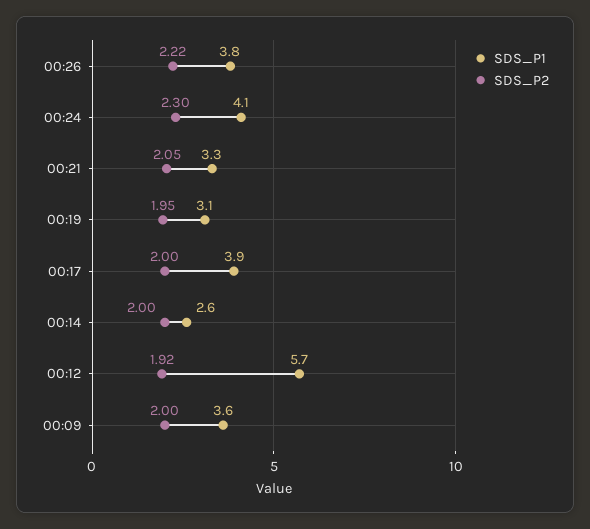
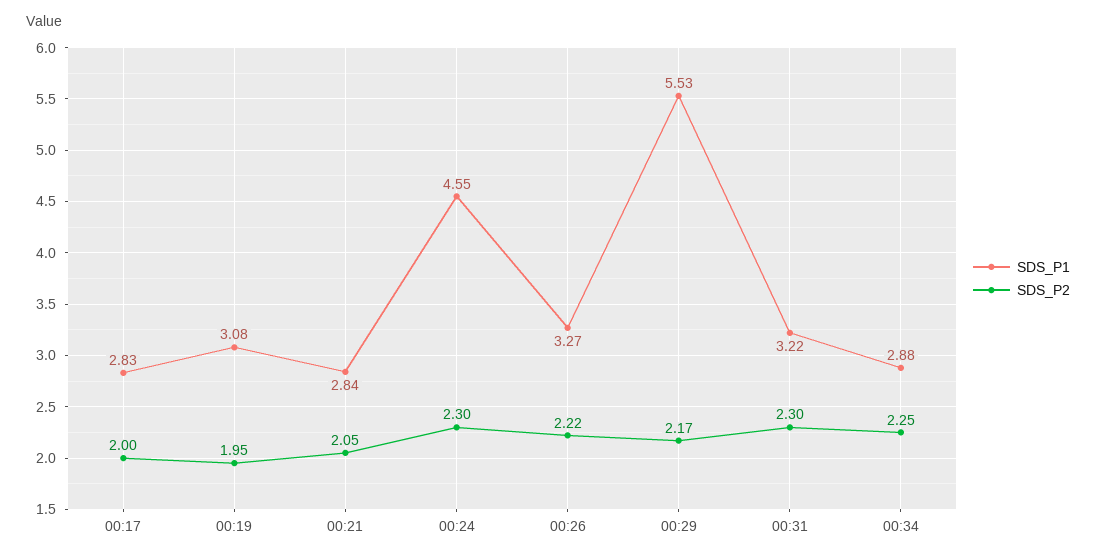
SDS_P1, 00:26: 3.8 -> 3.27
SDS_P1, 00:24: 4.1 -> 4.55
SDS_P1, 00:21: 3.3 -> 2.84
SDS_P1, 00:17: 3.9 -> 2.83
SDS_P1, 00:14: 2.6 -> none
SDS_P2, 00:14: 2 -> none
SDS_P1, 00:12: 5.7 -> none
SDS_P2, 00:12: 1.92 -> none
SDS_P1, 00:09: 3.6 -> none
SDS_P2, 00:09: 2 -> none
SDS_P1, 00:29: none -> 5.53
SDS_P2, 00:29: none -> 2.17
SDS_P1, 00:31: none -> 3.22
SDS_P2, 00:31: none -> 2.3
SDS_P1, 00:34: none -> 2.88
SDS_P2, 00:34: none -> 2.25

